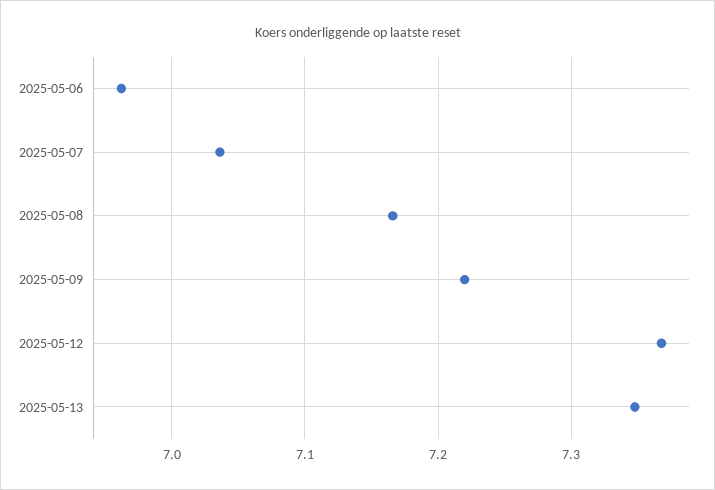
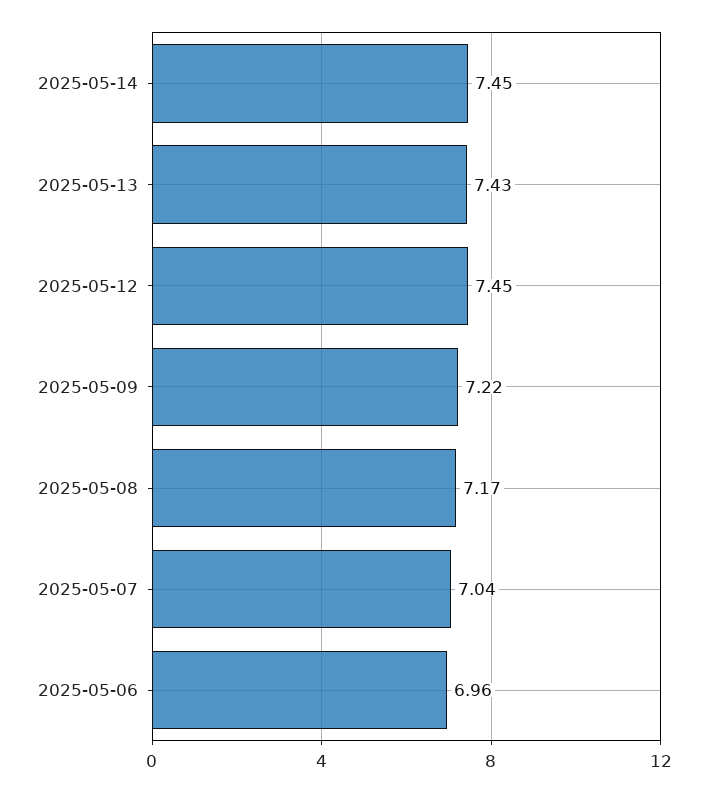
2025-05-12: 7.37 -> 7.45
2025-05-13: 7.35 -> 7.43
2025-05-14: none -> 7.45

